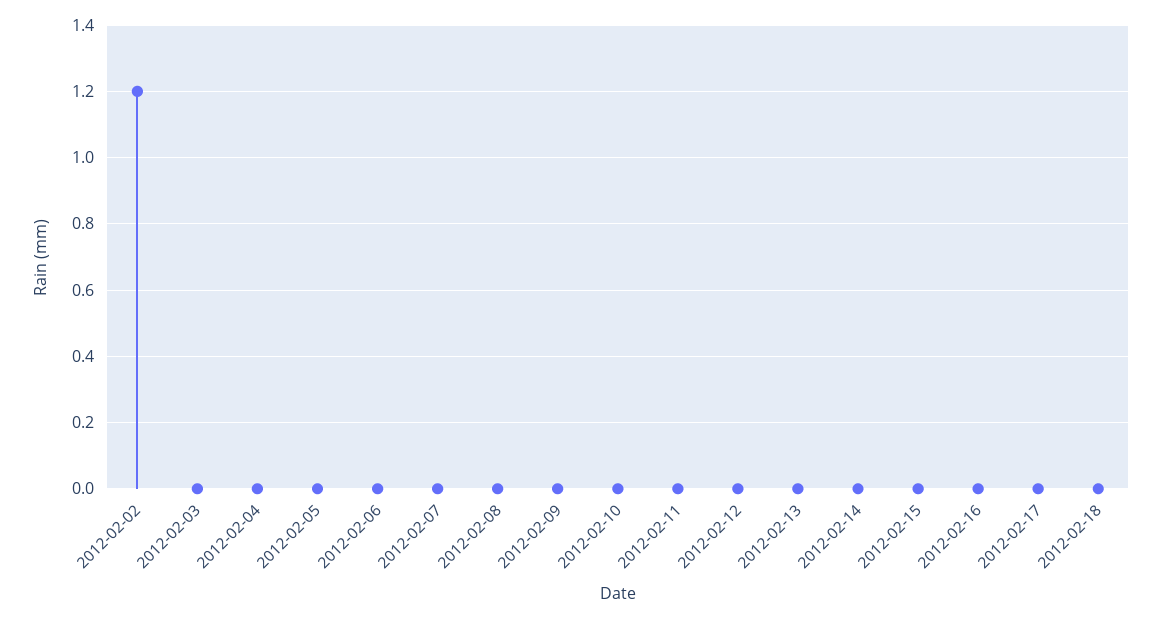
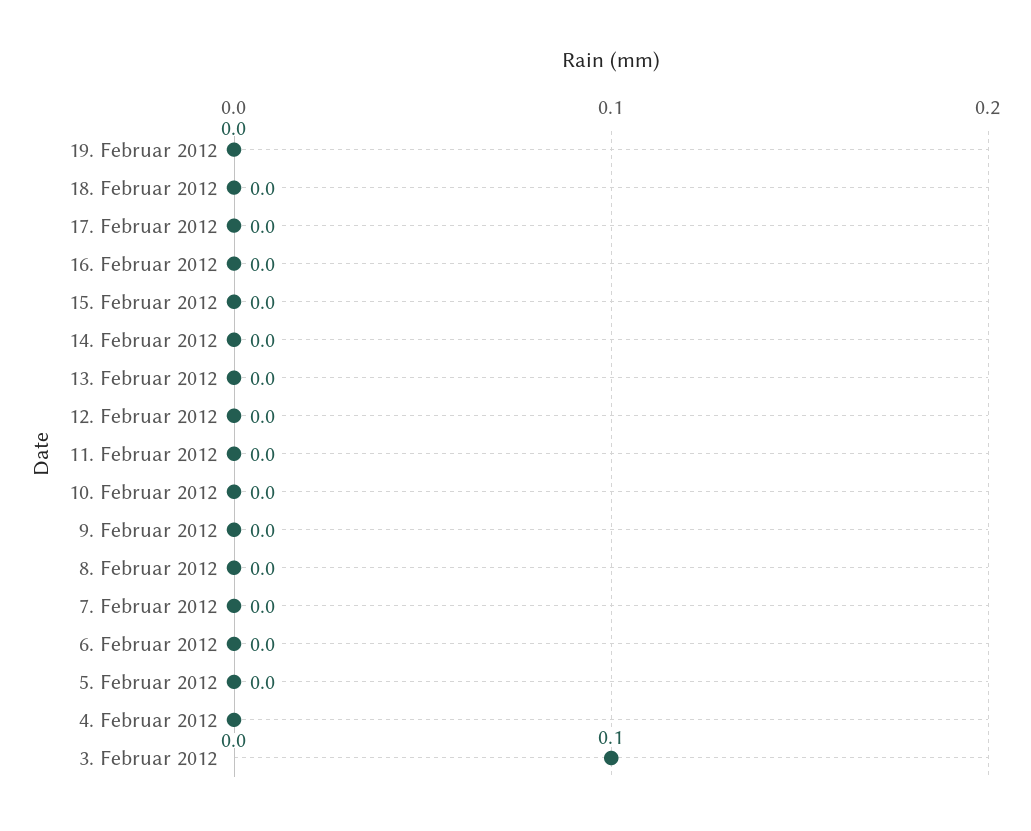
2012-02-02: 1.2 -> none
2012-02-03: 0 -> 0.1
19. Februar 2012: none -> 0

